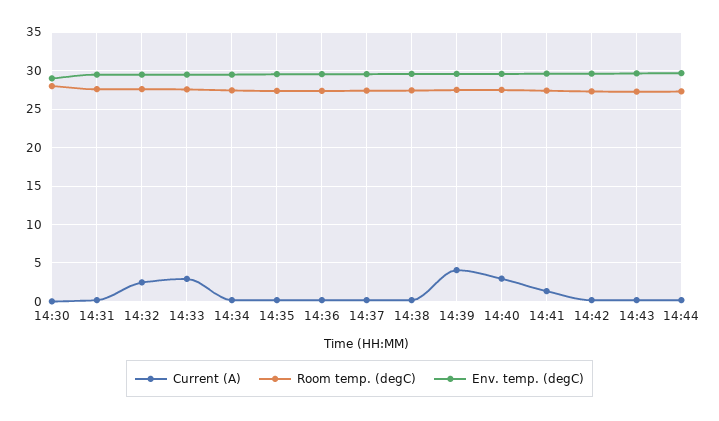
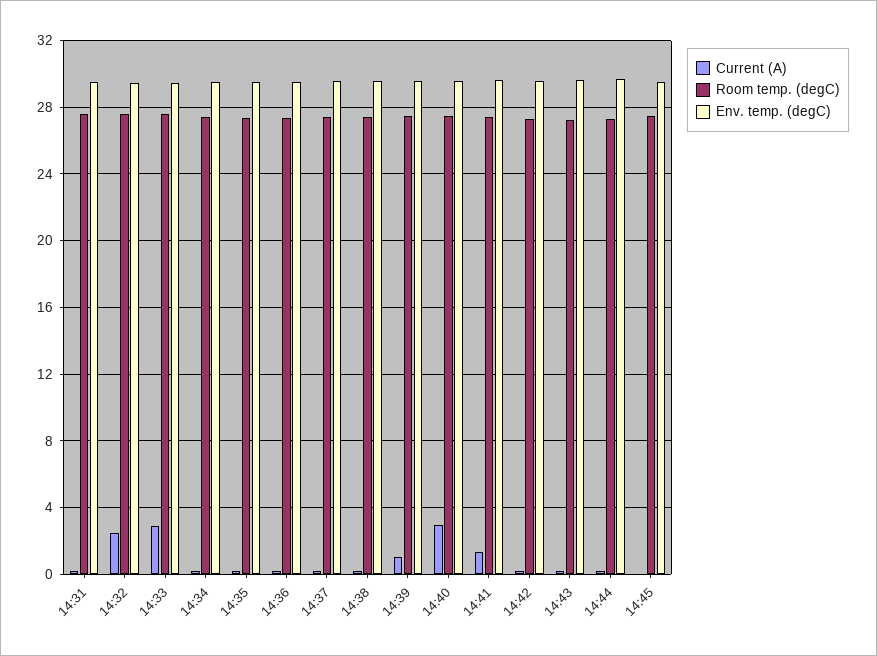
Current (A), 14:30: 0 -> none
Room temp. (degC), 14:30: 28 -> none
Env. temp. (degC), 14:30: 29 -> none
Current (A), 14:39: 4 -> 1
Current (A), 14:45: none -> 0
Room temp. (degC), 14:45: none -> 27.5
Env. temp. (degC), 14:45: none -> 29.5

